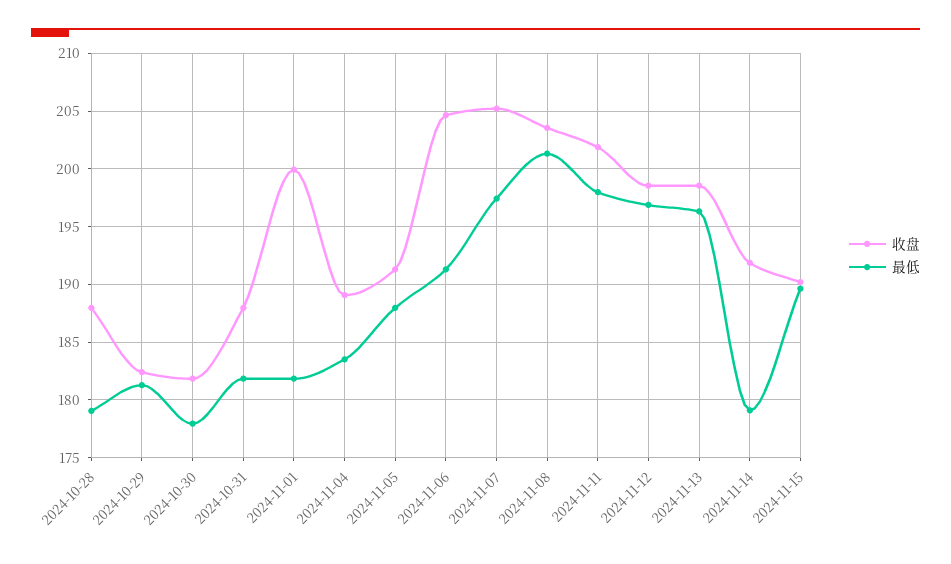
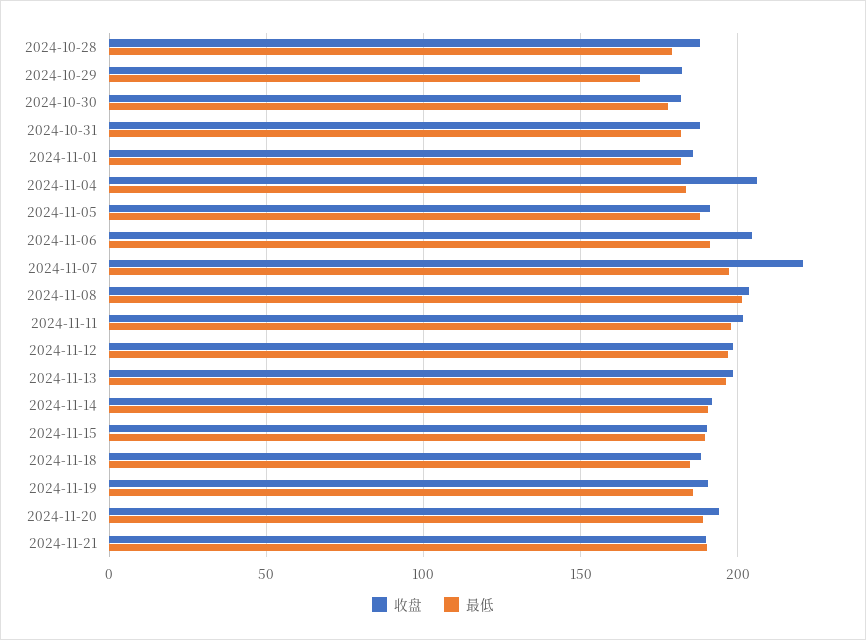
最低, 2024-10-29: 181 -> 170
收盘, 2024-11-01: 200 -> 185
收盘, 2024-11-04: 189 -> 205
收盘, 2024-11-07: 205 -> 220
最低, 2024-11-14: 179 -> 190
收盘, 2024-11-18: none -> 190
最低, 2024-11-18: none -> 185
收盘, 2024-11-19: none -> 190
最低, 2024-11-19: none -> 185
收盘, 2024-11-20: none -> 195
最低, 2024-11-20: none -> 190
收盘, 2024-11-21: none -> 190
最低, 2024-11-21: none -> 190

